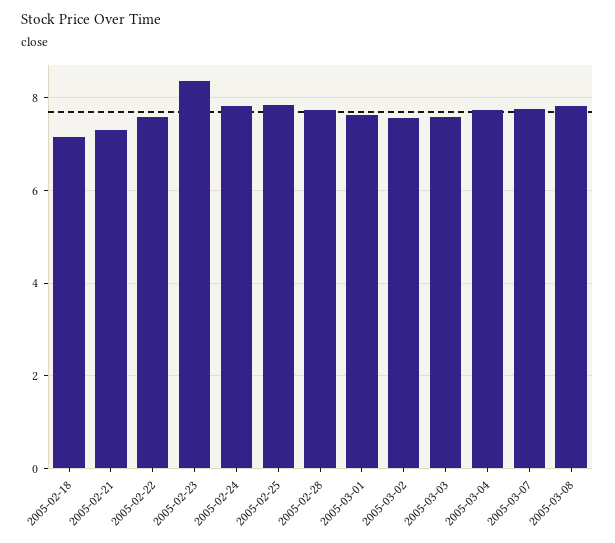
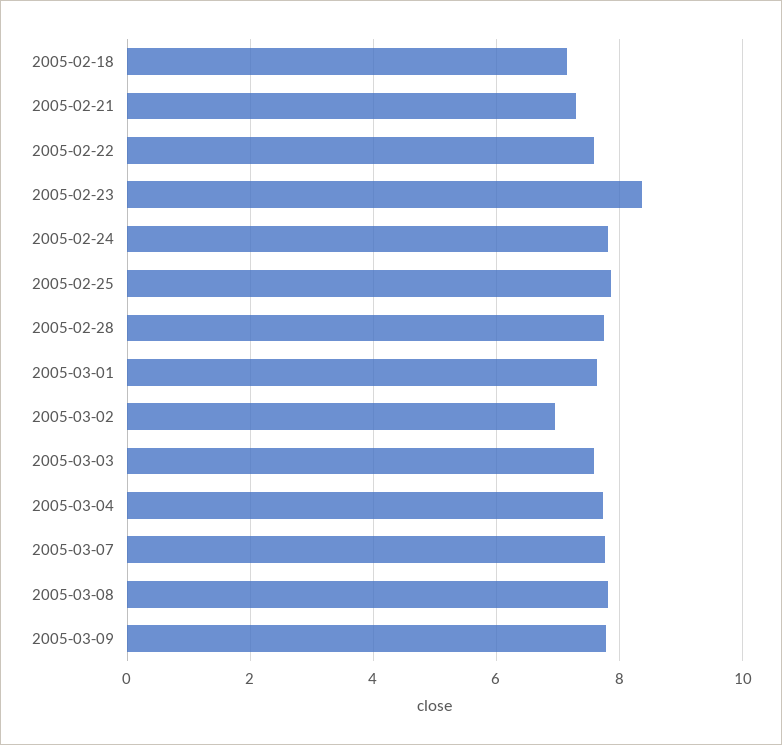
2005-03-02: 7.6 -> 7
2005-03-09: none -> 7.8

